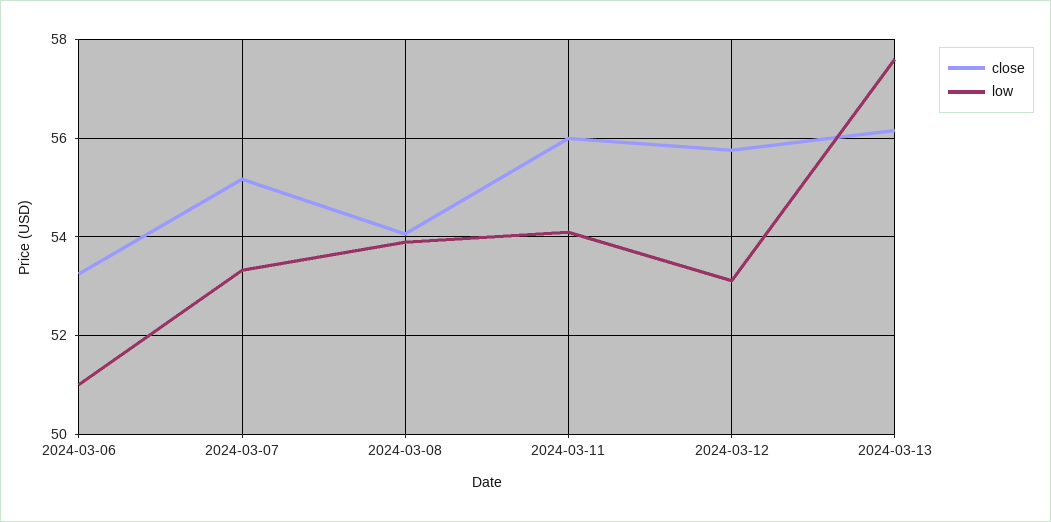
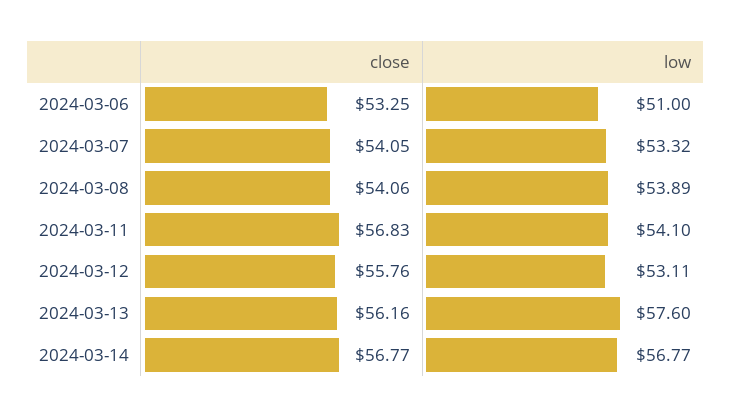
close, 2024-03-07: 55.2 -> 54.05
close, 2024-03-11: 56 -> 56.83
close, 2024-03-14: none -> 56.77
low, 2024-03-14: none -> 56.77

